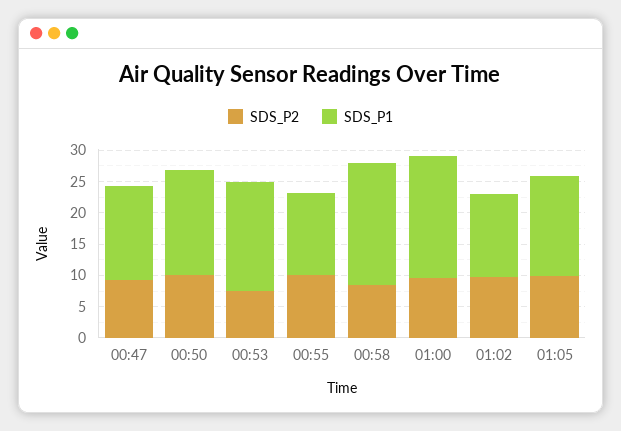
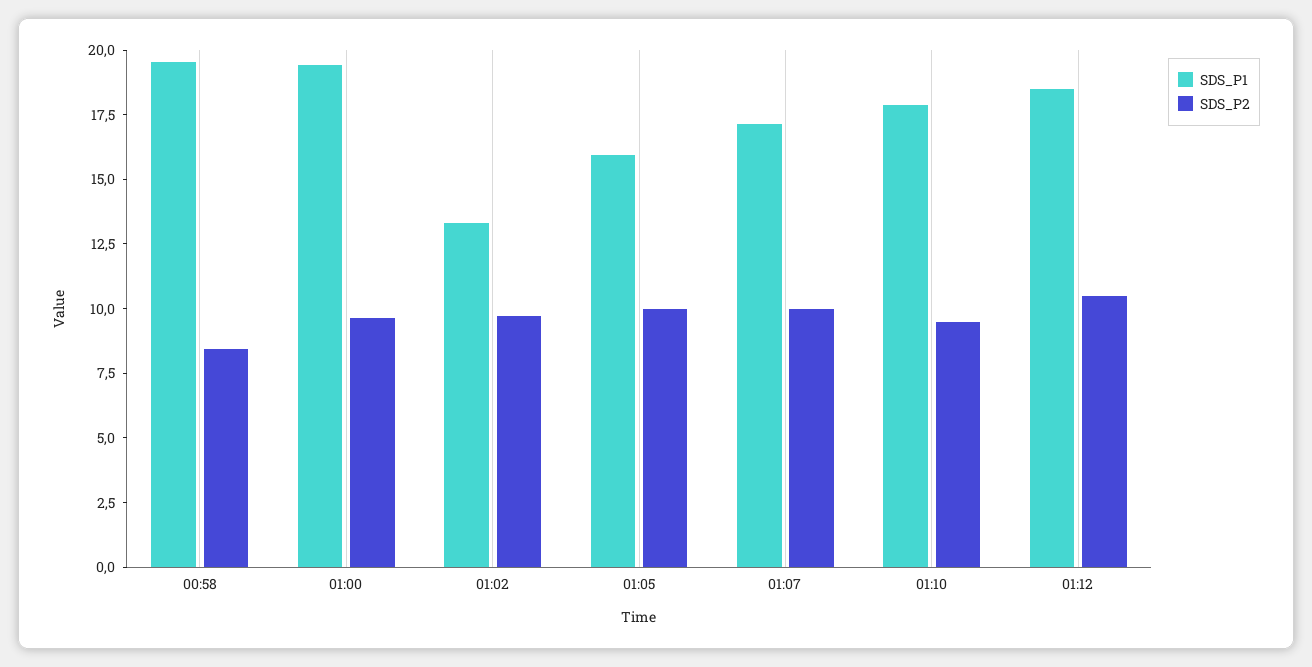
SDS_P2, 00:47: 10 -> none
SDS_P1, 00:47: 15 -> none
SDS_P2, 00:50: 10 -> none
SDS_P1, 00:50: 17.5 -> none
SDS_P2, 00:53: 7.5 -> none
SDS_P1, 00:53: 17.5 -> none
SDS_P2, 00:55: 10 -> none
SDS_P1, 00:55: 12.5 -> none
SDS_P1, 01:07: none -> 17
SDS_P2, 01:07: none -> 10
SDS_P1, 01:10: none -> 18
SDS_P2, 01:10: none -> 9.5
SDS_P1, 01:12: none -> 18.5
SDS_P2, 01:12: none -> 10.5

